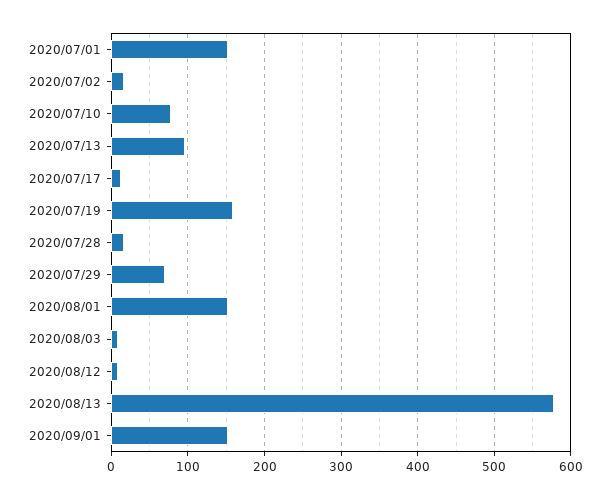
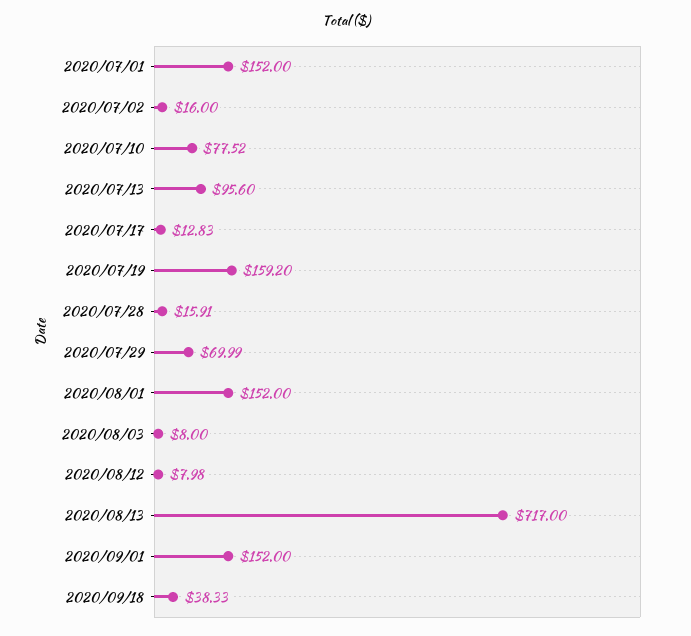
2020/08/13: 580 -> 717
2020/09/18: none -> 38.33

